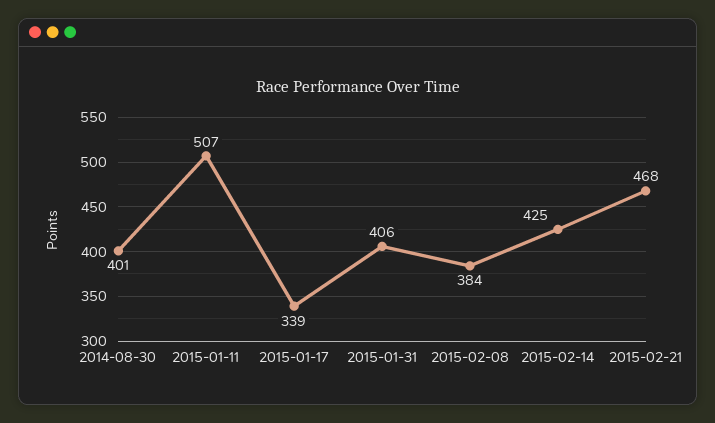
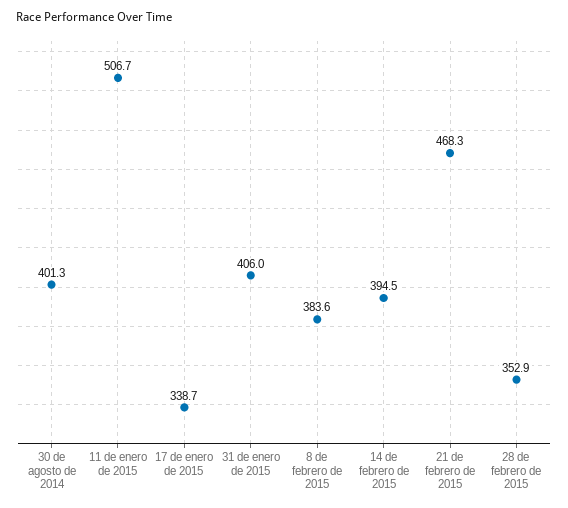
2015-02-14: 425 -> 394.5
28 de febrero de 2015: none -> 352.9

